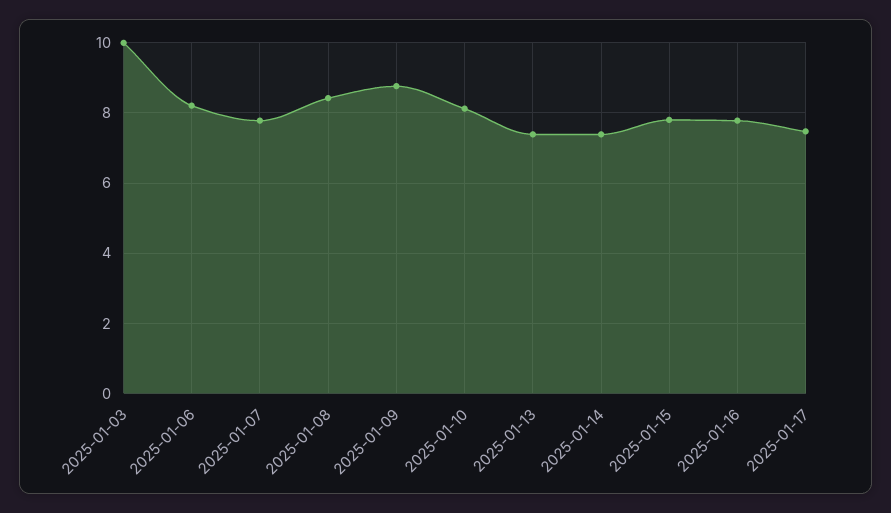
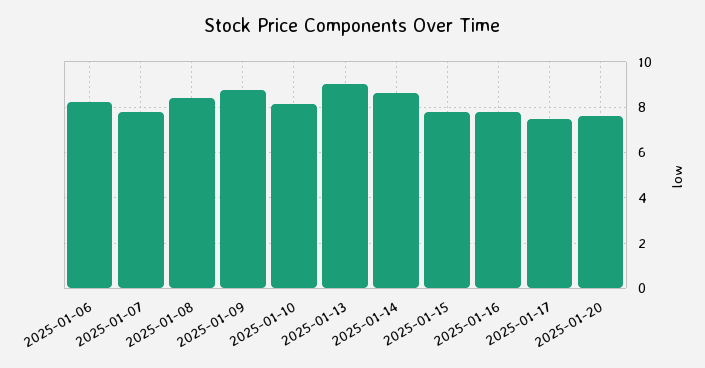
2025-01-03: 10 -> none
2025-01-13: 7.4 -> 9
2025-01-14: 7.4 -> 8.5
2025-01-20: none -> 7.5

